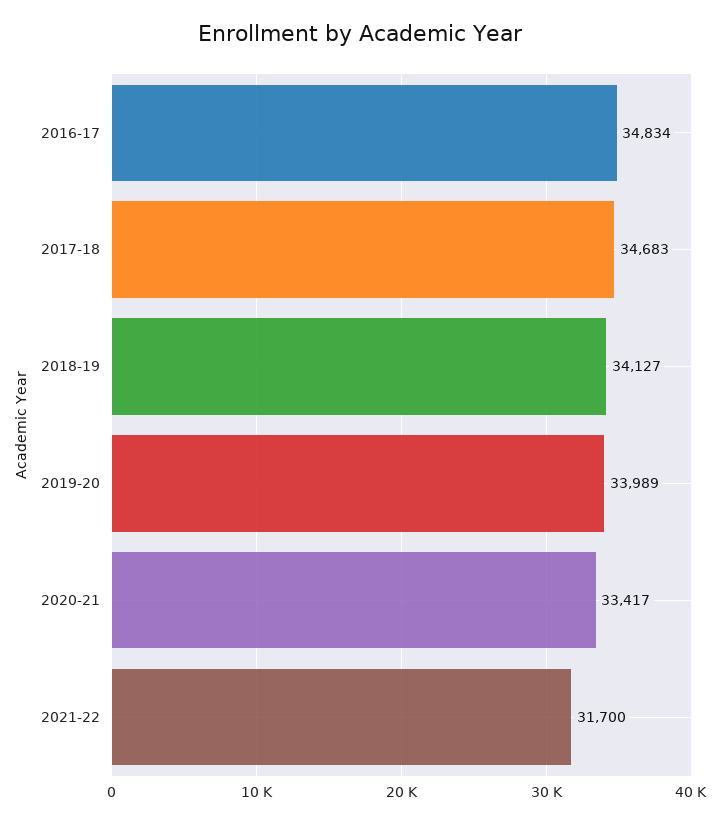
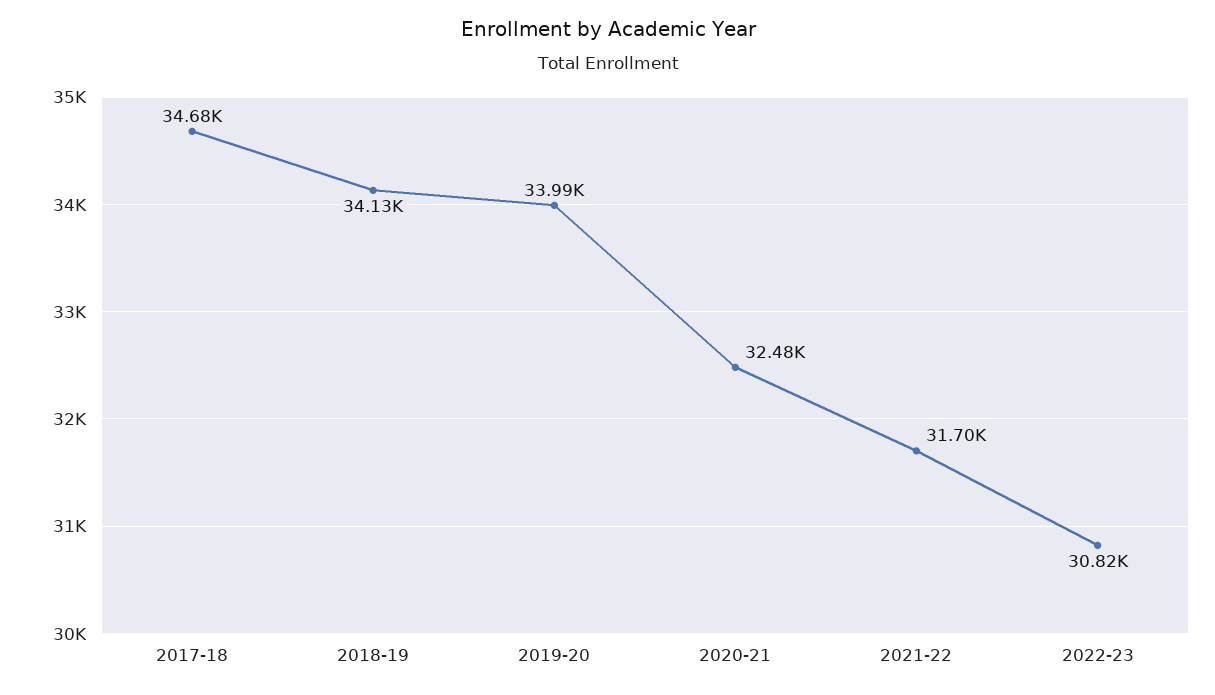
2016-17: 34834 -> none
2020-21: 33417 -> 32480
2022-23: none -> 30820

